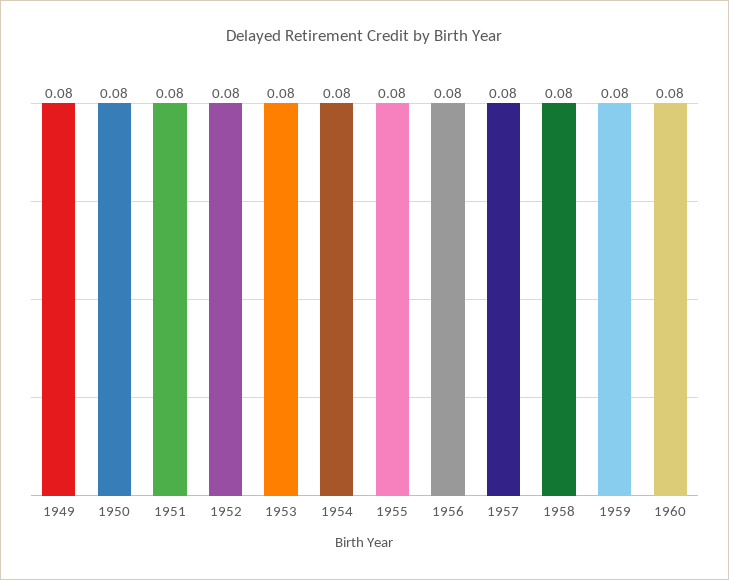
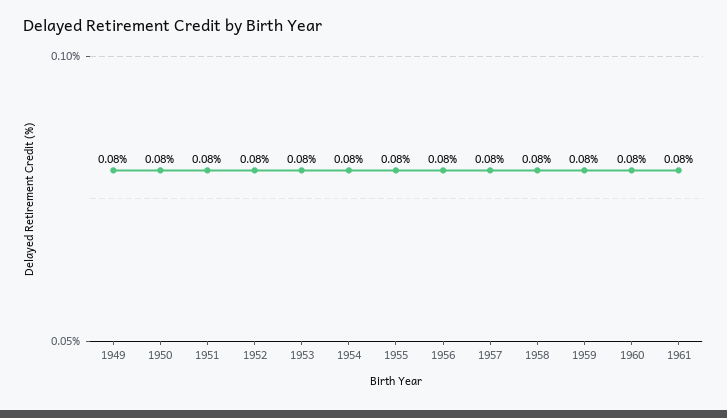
1961: none -> 0.08

